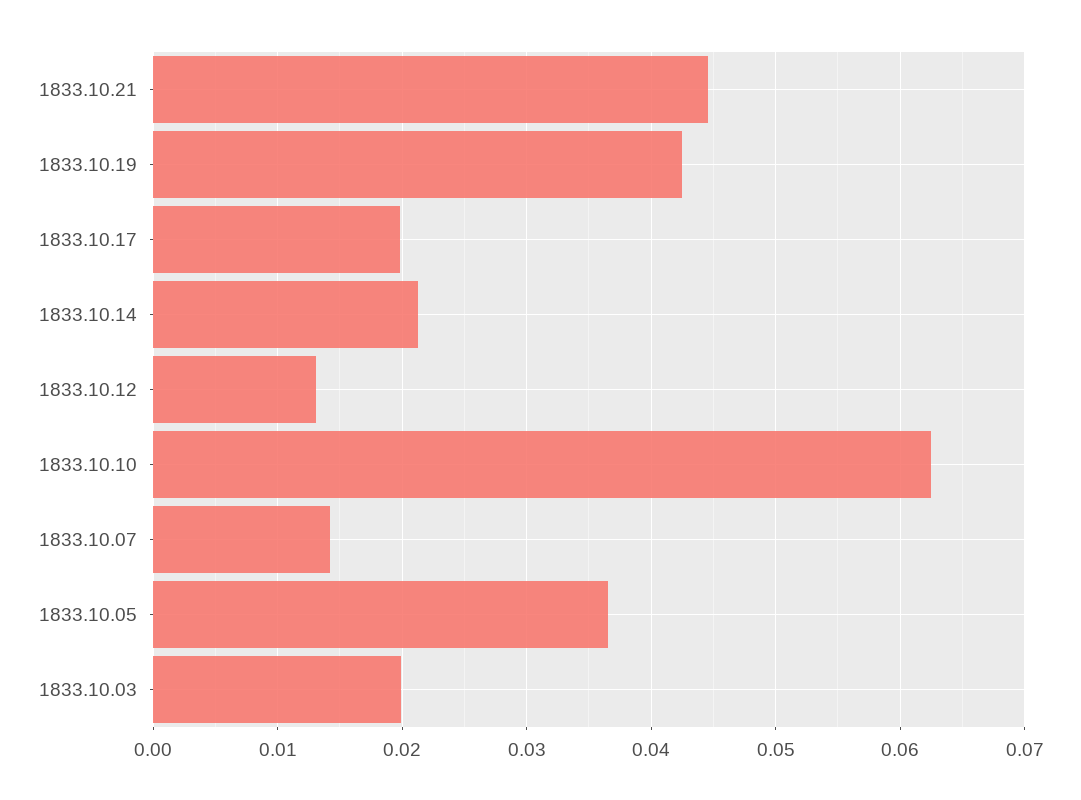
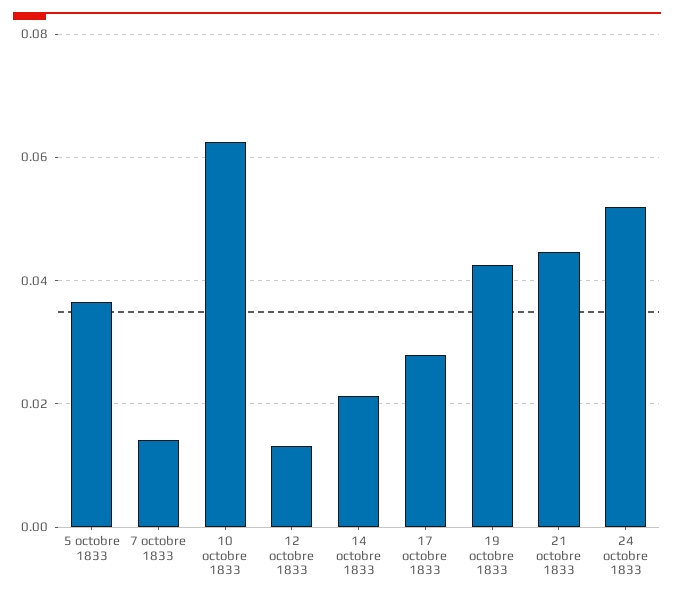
1833.10.17: 0.02 -> 0.028
1833.10.03: 0.02 -> none
24 octobre 1833: none -> 0.052

